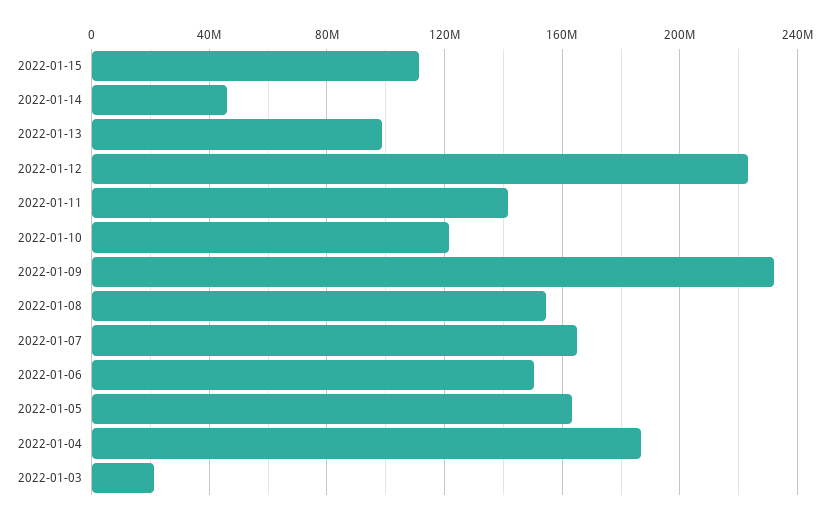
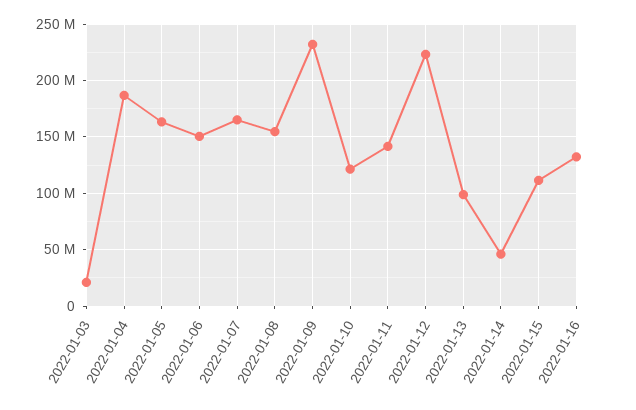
2022-01-16: none -> 130000000

